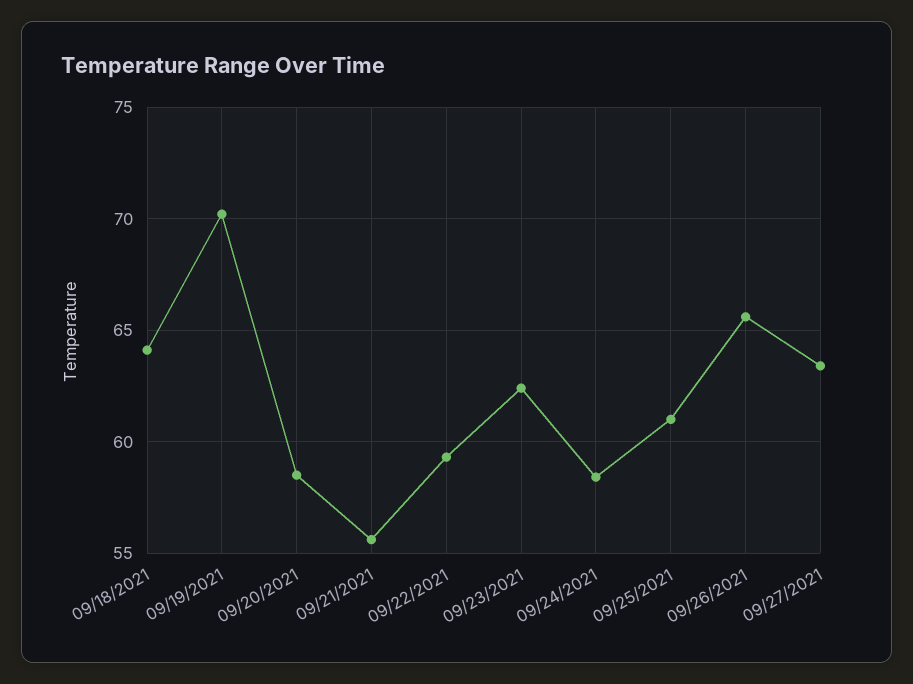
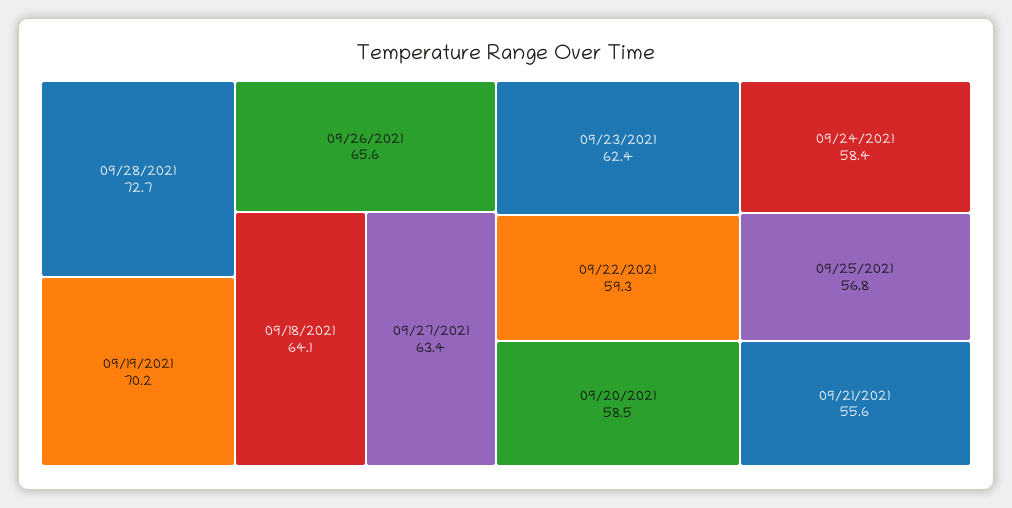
09/25/2021: 61 -> 56.8
09/28/2021: none -> 72.7

